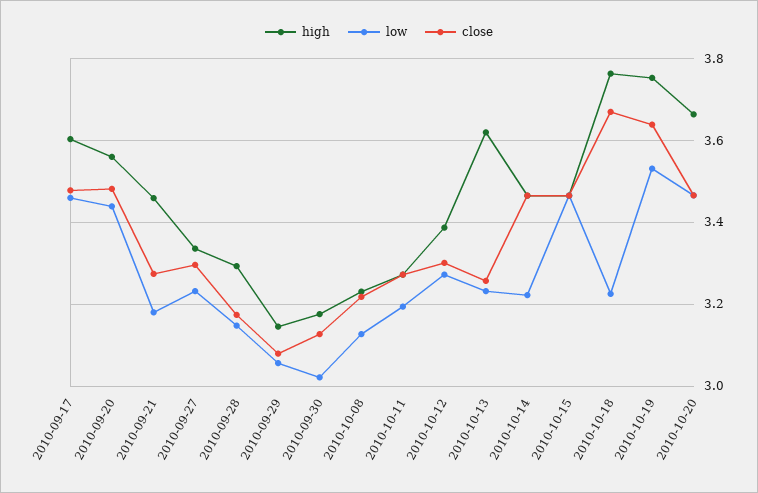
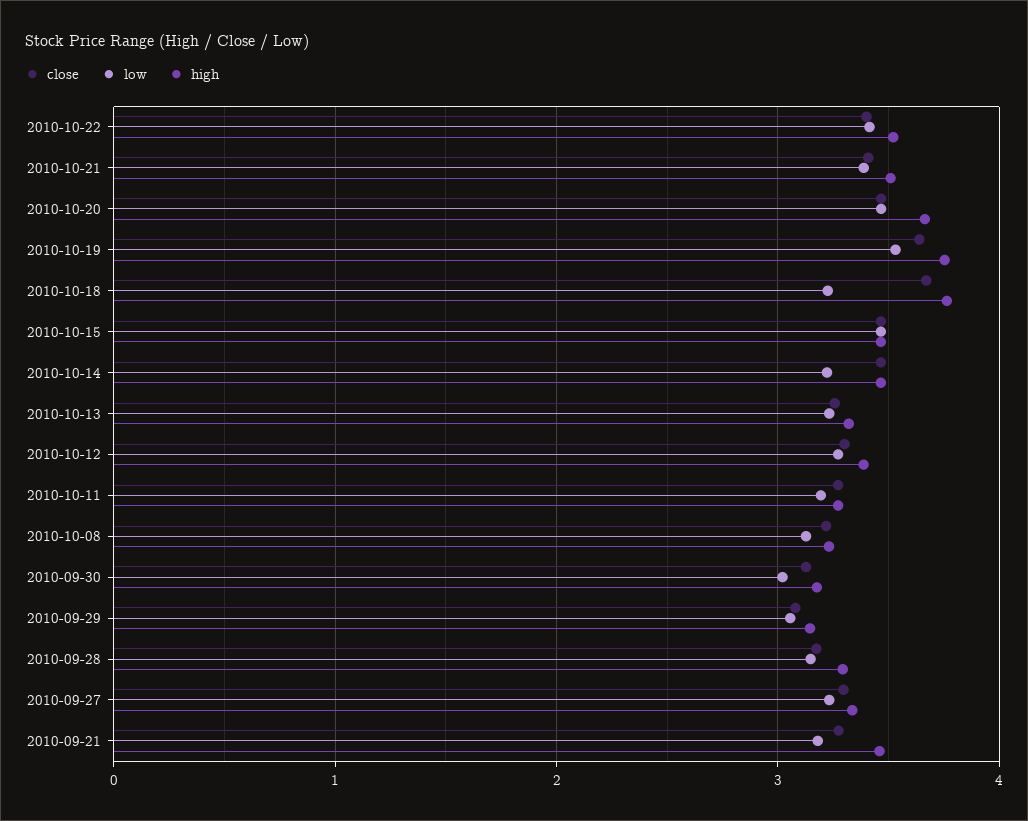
high, 2010-09-17: 3.6 -> none
low, 2010-09-17: 3.46 -> none
close, 2010-09-17: 3.48 -> none
high, 2010-09-20: 3.56 -> none
low, 2010-09-20: 3.44 -> none
close, 2010-09-20: 3.48 -> none
high, 2010-10-13: 3.62 -> 3.3
close, 2010-10-22: none -> 3.4
low, 2010-10-22: none -> 3.4
high, 2010-10-22: none -> 3.5
close, 2010-10-21: none -> 3.4
low, 2010-10-21: none -> 3.4
high, 2010-10-21: none -> 3.5

